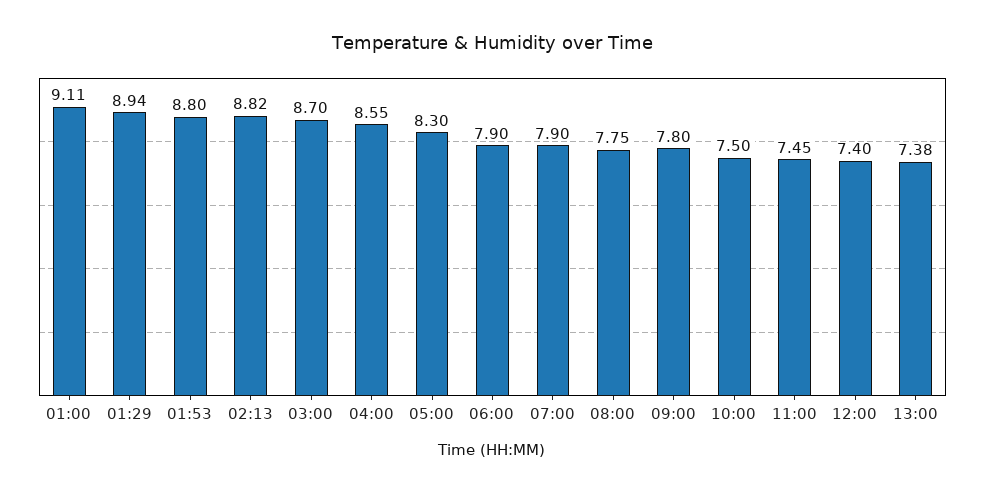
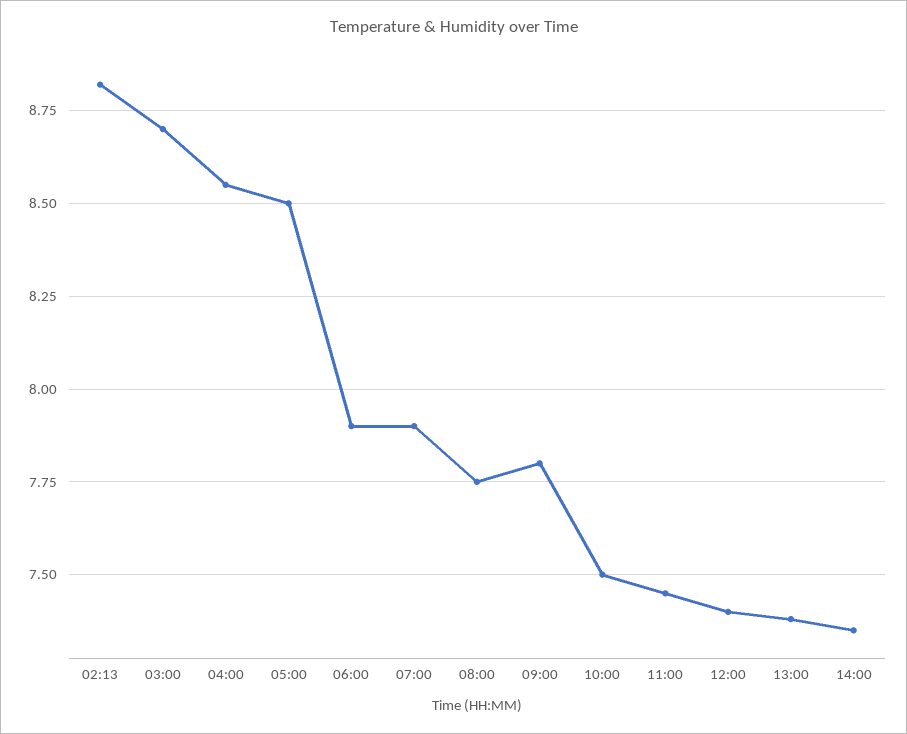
01:00: 9.11 -> none
01:29: 8.94 -> none
01:53: 8.8 -> none
05:00: 8.3 -> 8.5
14:00: none -> 7.35

